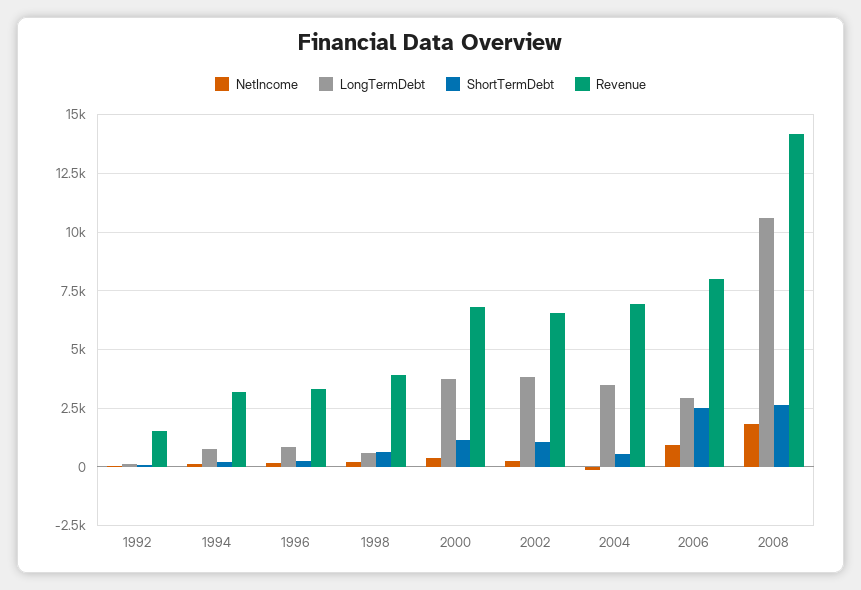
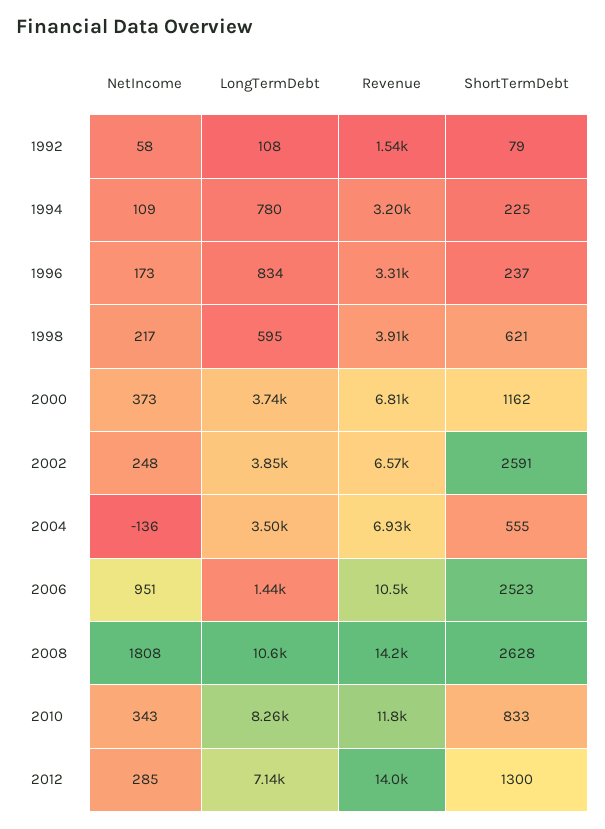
ShortTermDebt, 2002: 1000 -> 2591
LongTermDebt, 2006: 3000 -> 1440
Revenue, 2006: 8000 -> 10500
NetIncome, 2010: none -> 343
LongTermDebt, 2010: none -> 8260
Revenue, 2010: none -> 11800
ShortTermDebt, 2010: none -> 833
NetIncome, 2012: none -> 285
LongTermDebt, 2012: none -> 7140
Revenue, 2012: none -> 14000
ShortTermDebt, 2012: none -> 1300

